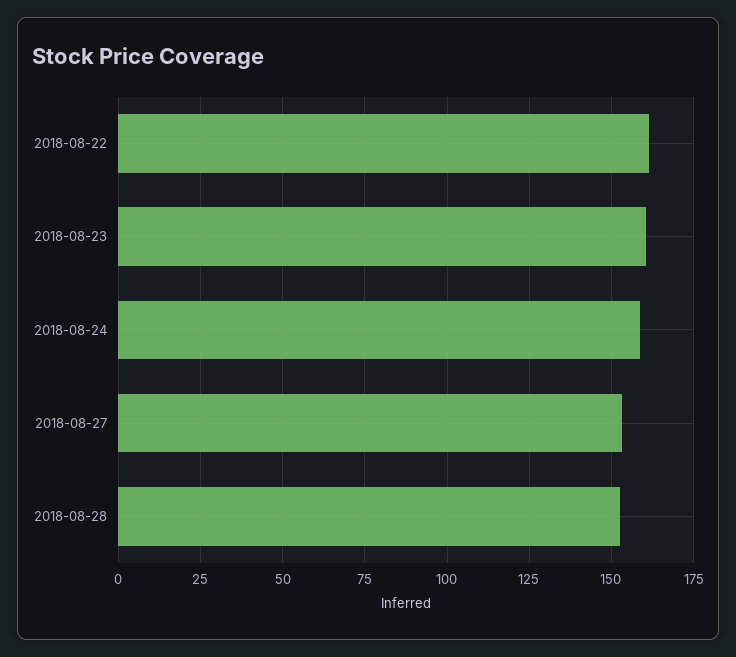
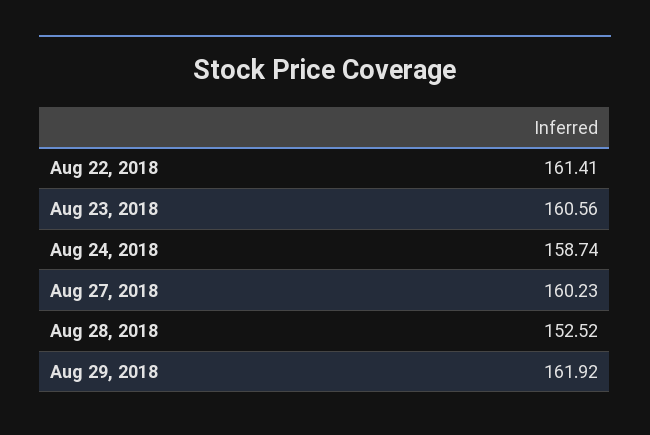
2018-08-27: 152.5 -> 160.23
Aug 29, 2018: none -> 161.92

